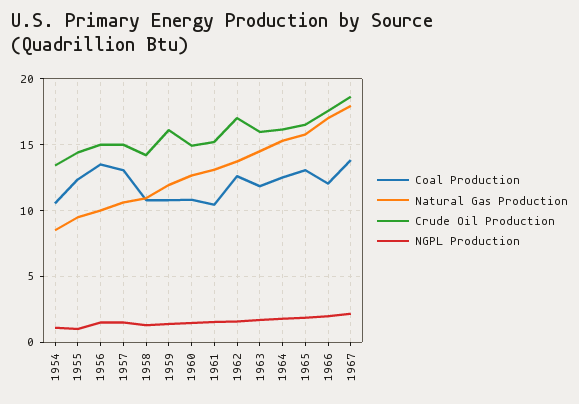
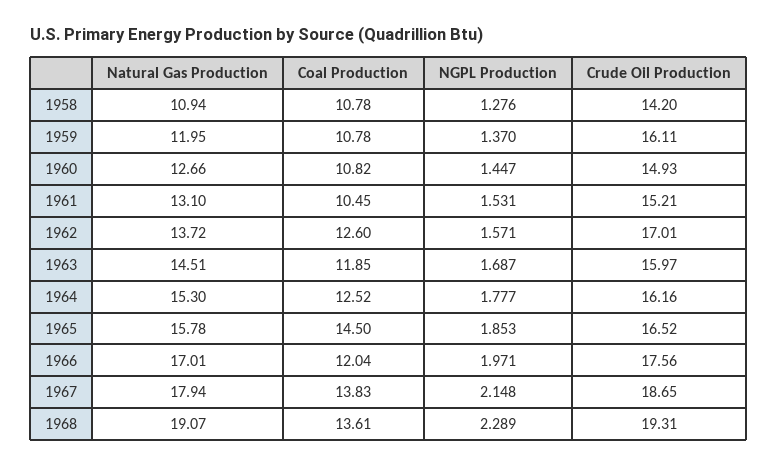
Coal Production, 1954: 10.5 -> none
Natural Gas Production, 1954: 8.5 -> none
Crude Oil Production, 1954: 13.5 -> none
NGPL Production, 1954: 1 -> none
Coal Production, 1955: 12.5 -> none
Natural Gas Production, 1955: 9.5 -> none
Crude Oil Production, 1955: 14.5 -> none
NGPL Production, 1955: 1 -> none
Coal Production, 1956: 13.5 -> none
Natural Gas Production, 1956: 10 -> none
Crude Oil Production, 1956: 15 -> none
NGPL Production, 1956: 1.5 -> none
Coal Production, 1957: 13 -> none
Natural Gas Production, 1957: 10.5 -> none
Crude Oil Production, 1957: 15 -> none
NGPL Production, 1957: 1.5 -> none
Coal Production, 1965: 13 -> 14.5
Natural Gas Production, 1968: none -> 19.07
Coal Production, 1968: none -> 13.61
NGPL Production, 1968: none -> 2.289
Crude Oil Production, 1968: none -> 19.31

